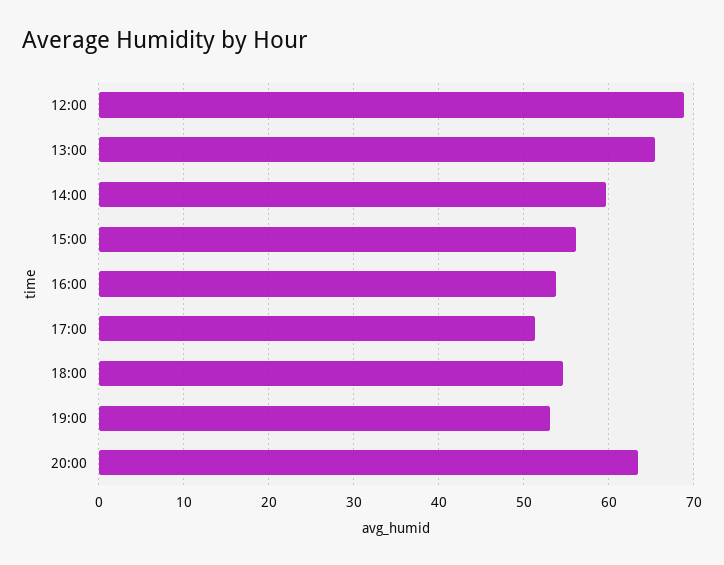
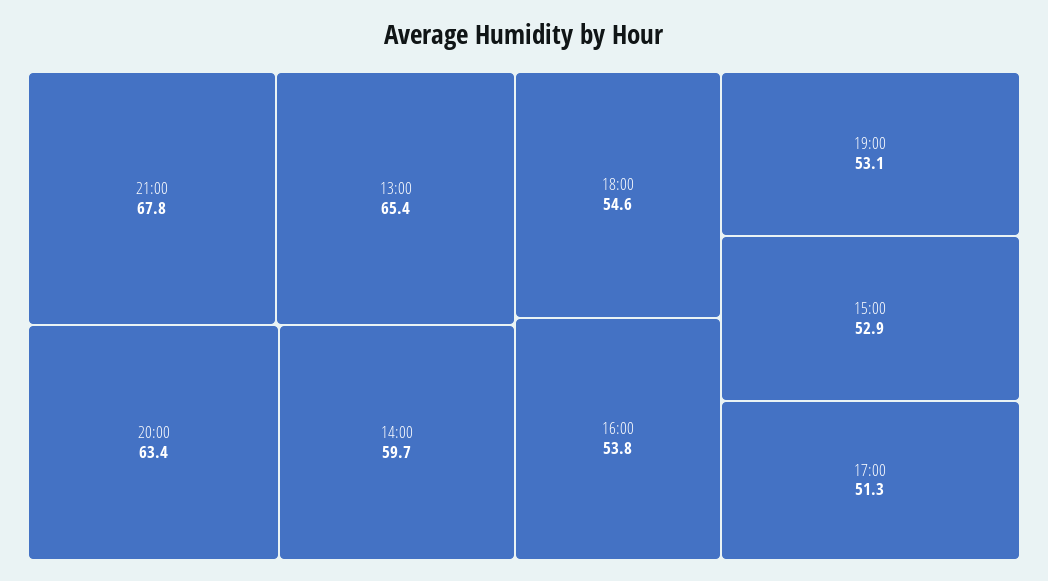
12:00: 69 -> none
15:00: 56 -> 52.9
21:00: none -> 67.8

